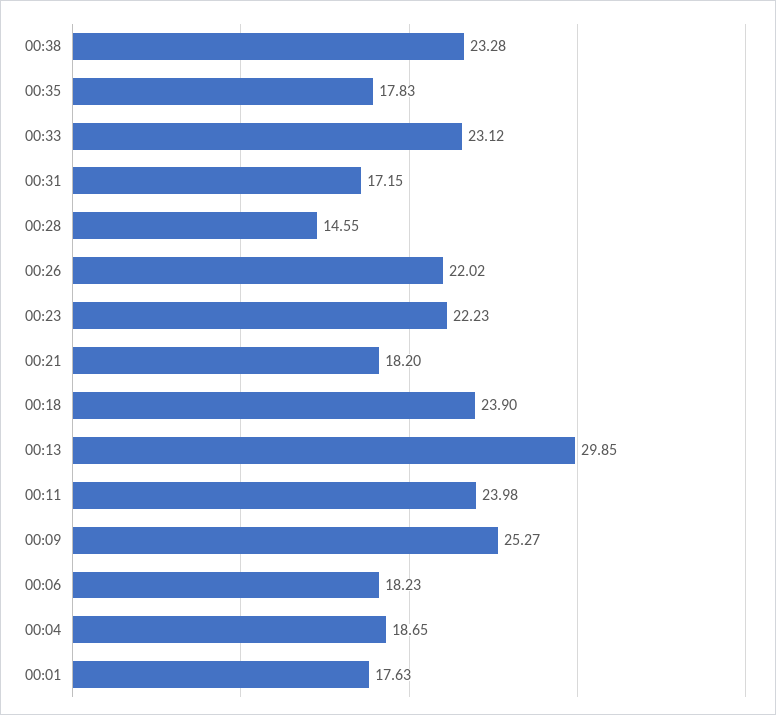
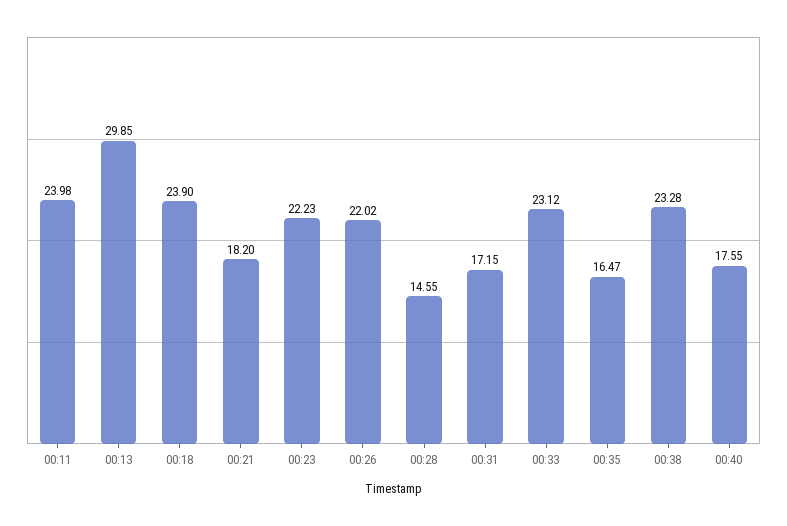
00:35: 17.83 -> 16.47
00:09: 25.27 -> none
00:06: 18.23 -> none
00:04: 18.65 -> none
00:01: 17.63 -> none
00:40: none -> 17.55

